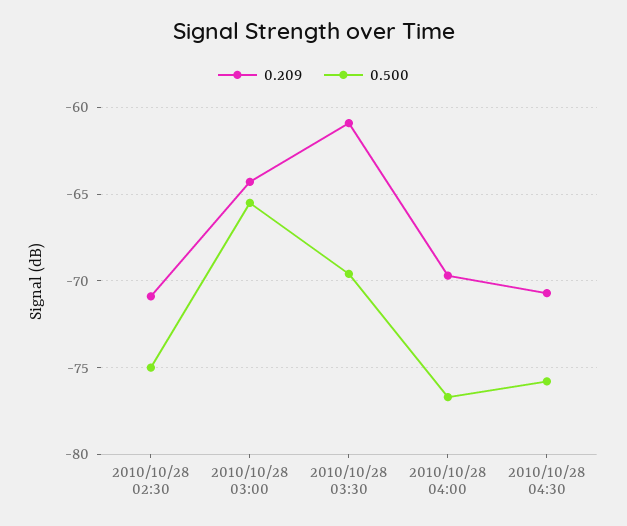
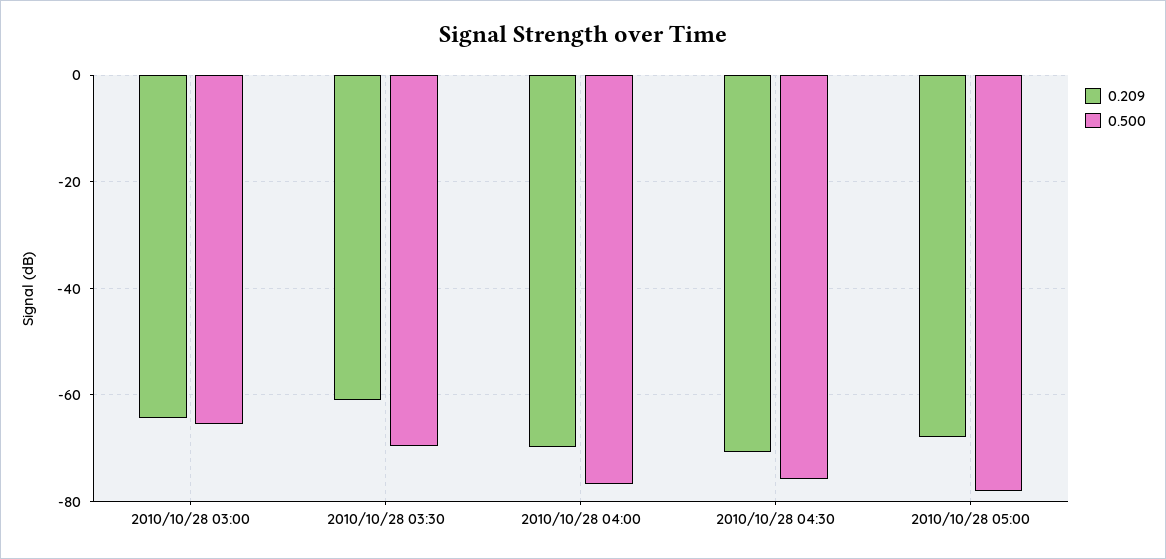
0.209, 2010/10/28 02:30: -71 -> none
0.500, 2010/10/28 02:30: -75 -> none
0.209, 2010/10/28 05:00: none -> -68
0.500, 2010/10/28 05:00: none -> -78

